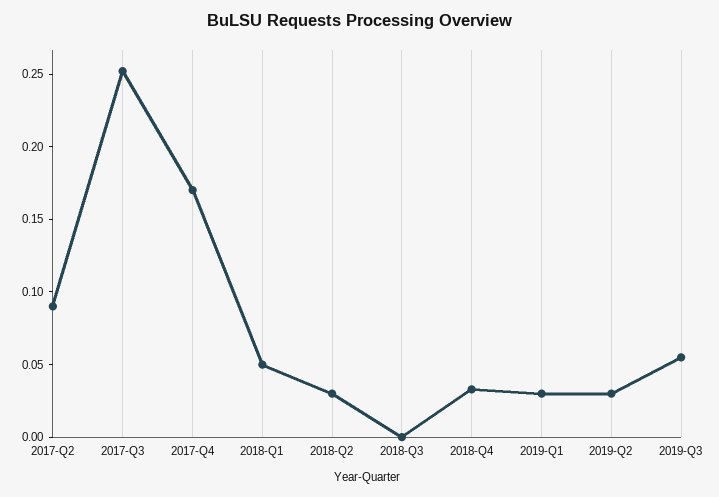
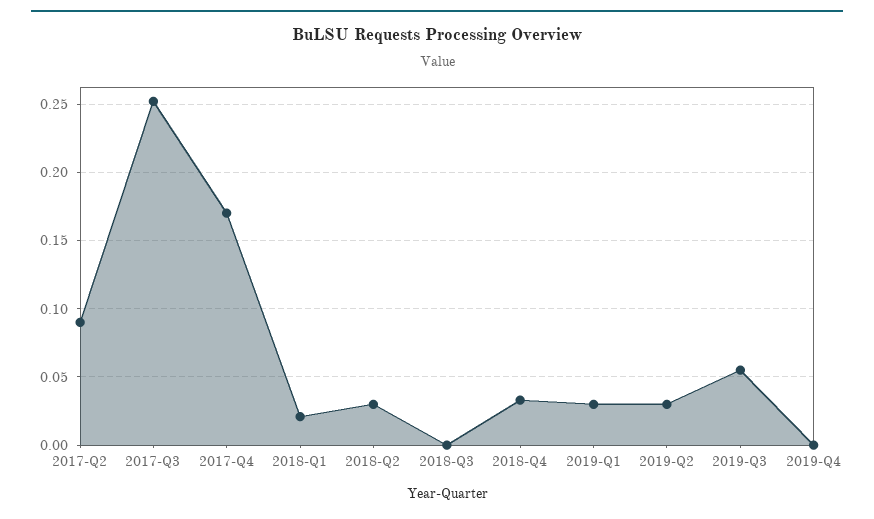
2018-Q1: 0.05 -> 0.02
2019-Q4: none -> 0

